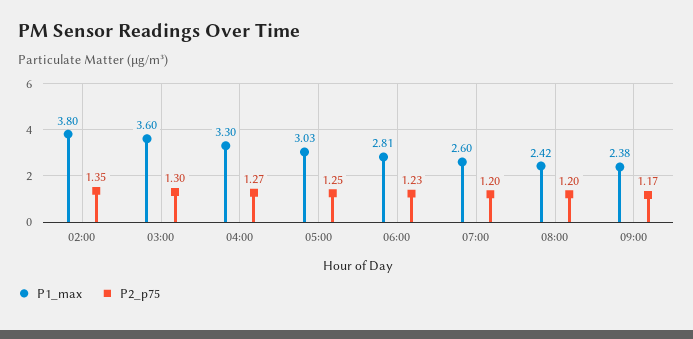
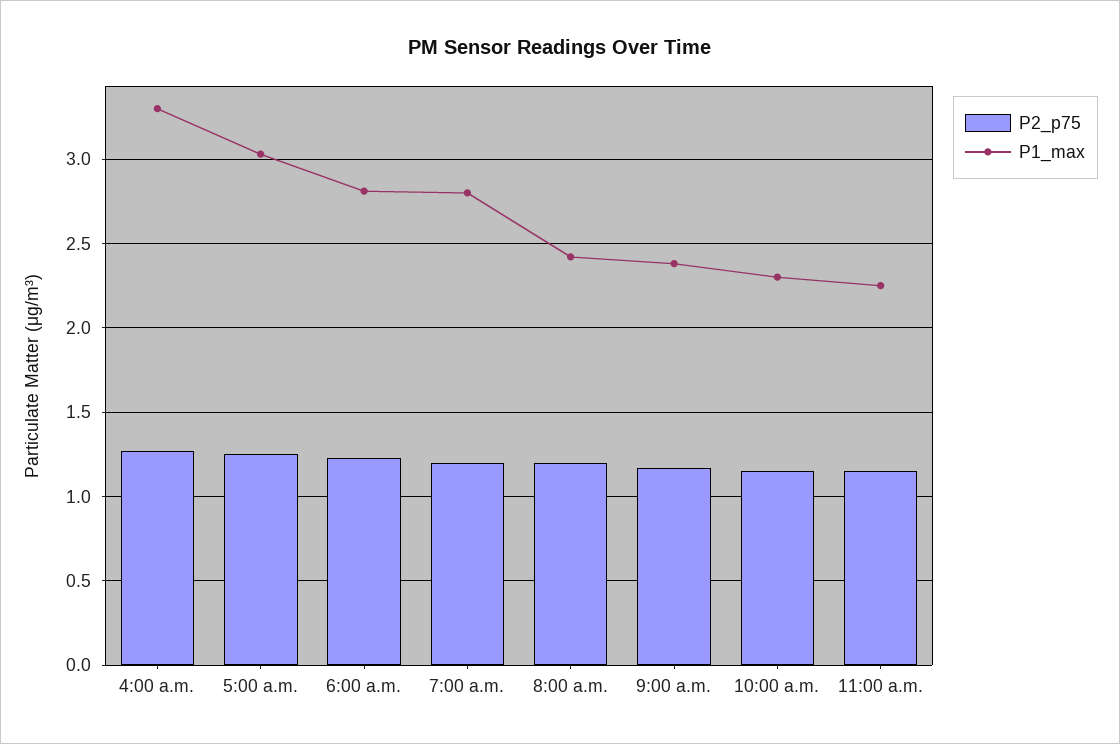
P1_max, 02:00: 3.8 -> none
P2_p75, 02:00: 1.35 -> none
P1_max, 03:00: 3.6 -> none
P2_p75, 03:00: 1.3 -> none
P1_max, 07:00: 2.6 -> 2.8
P2_p75, 10:00 a.m.: none -> 1.15
P1_max, 10:00 a.m.: none -> 2.3
P2_p75, 11:00 a.m.: none -> 1.15
P1_max, 11:00 a.m.: none -> 2.25

